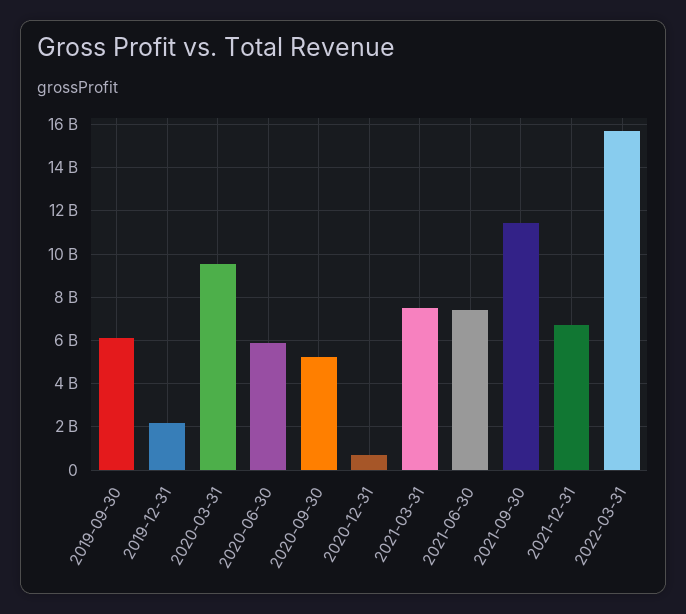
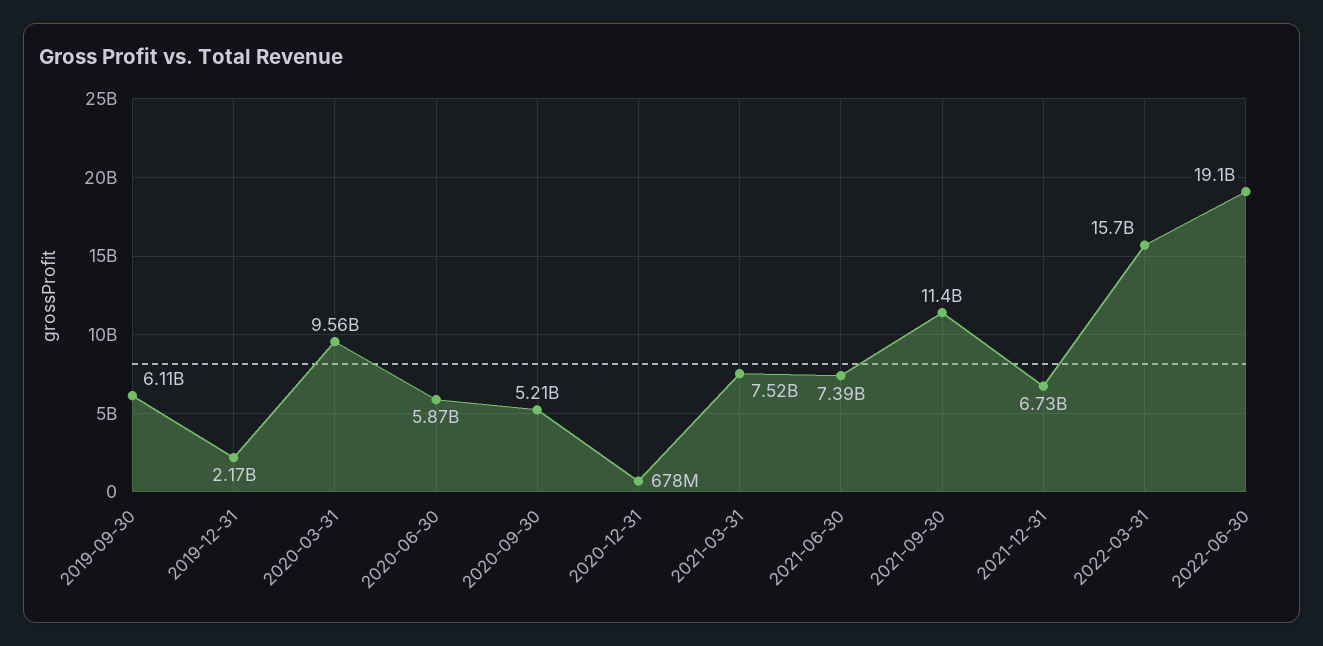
2022-06-30: none -> 19100000000

